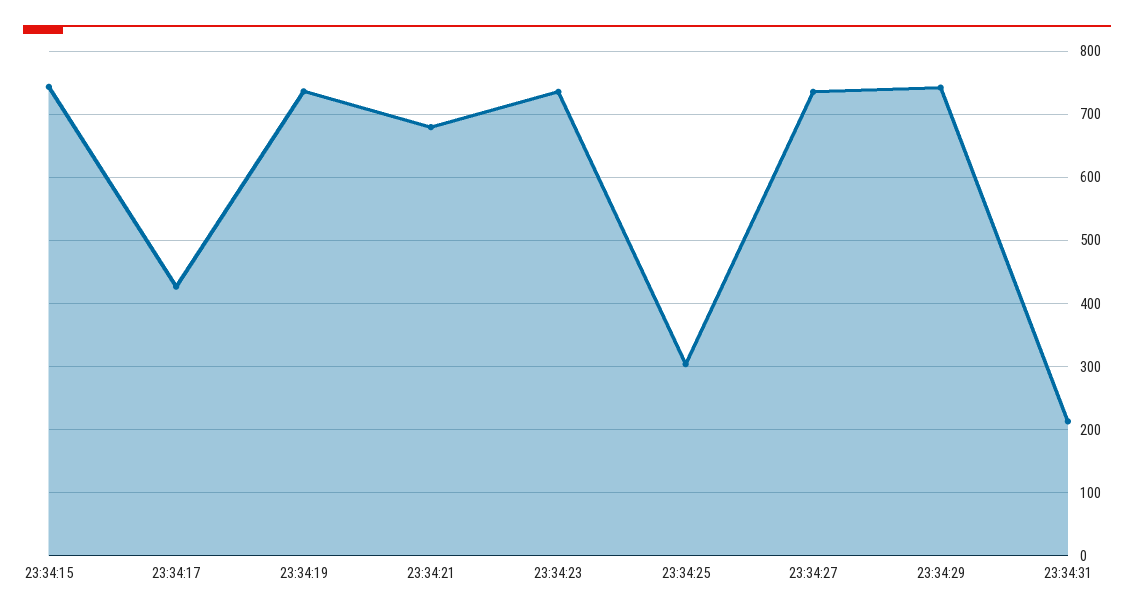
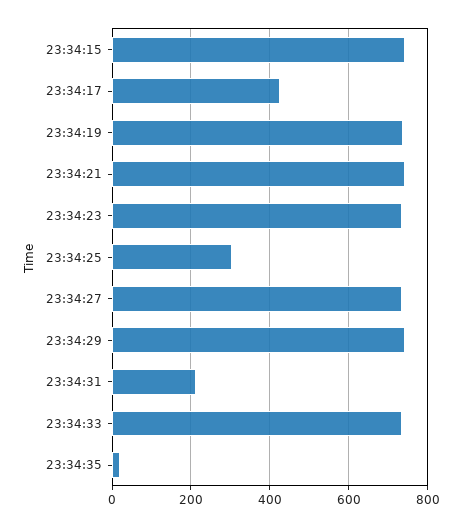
23:34:21: 680 -> 740
23:34:33: none -> 740
23:34:35: none -> 20

